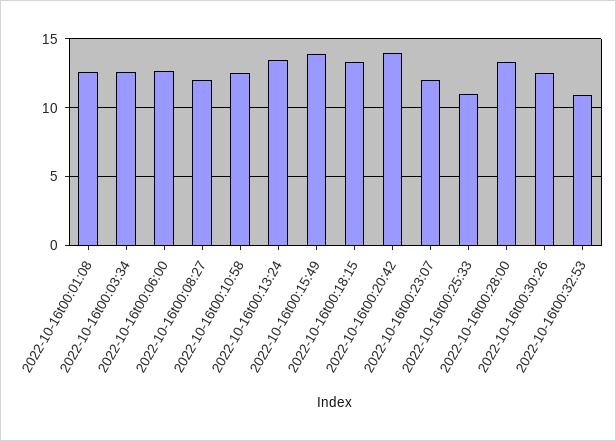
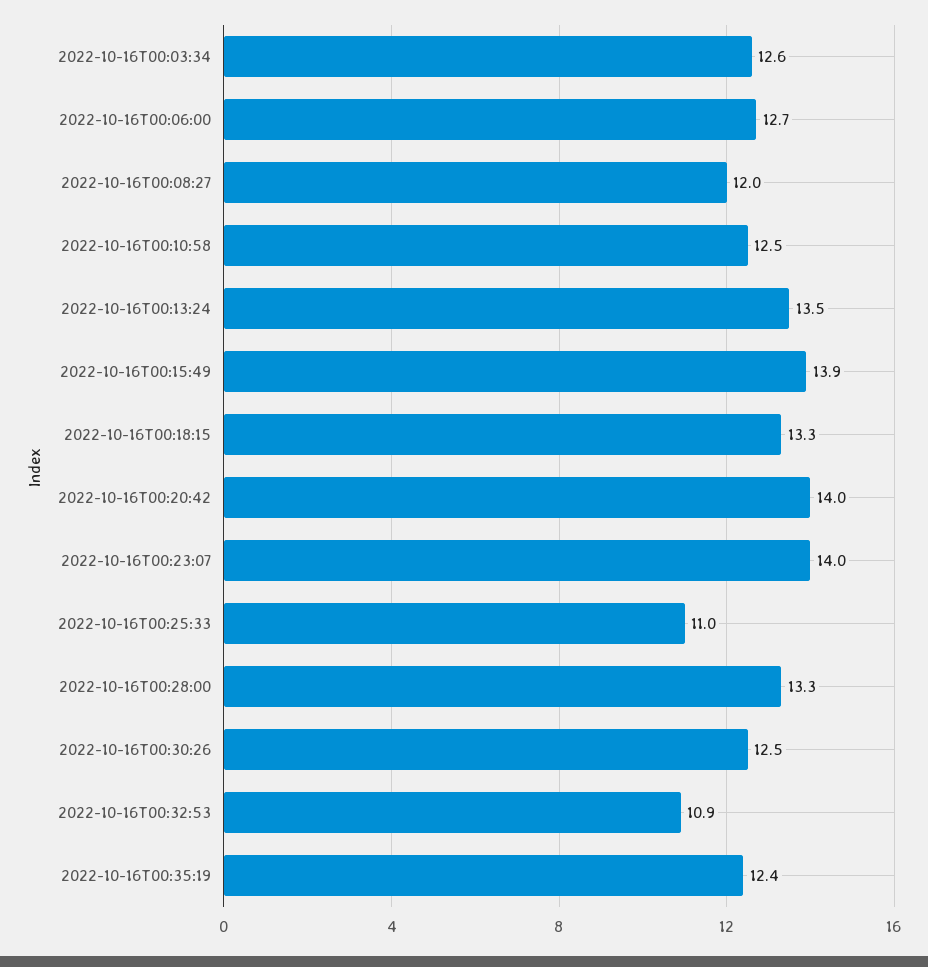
2022-10-16t00:01:08: 12.5 -> none
2022-10-16t00:23:07: 12 -> 14
2022-10-16T00:35:19: none -> 12.4

